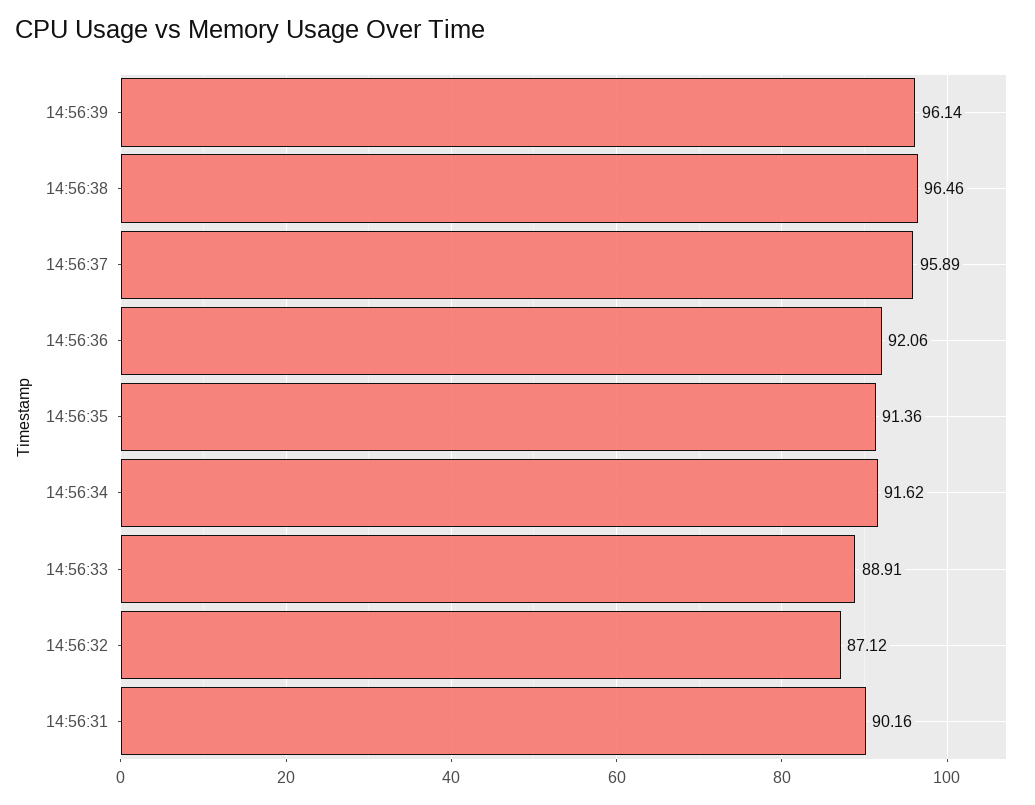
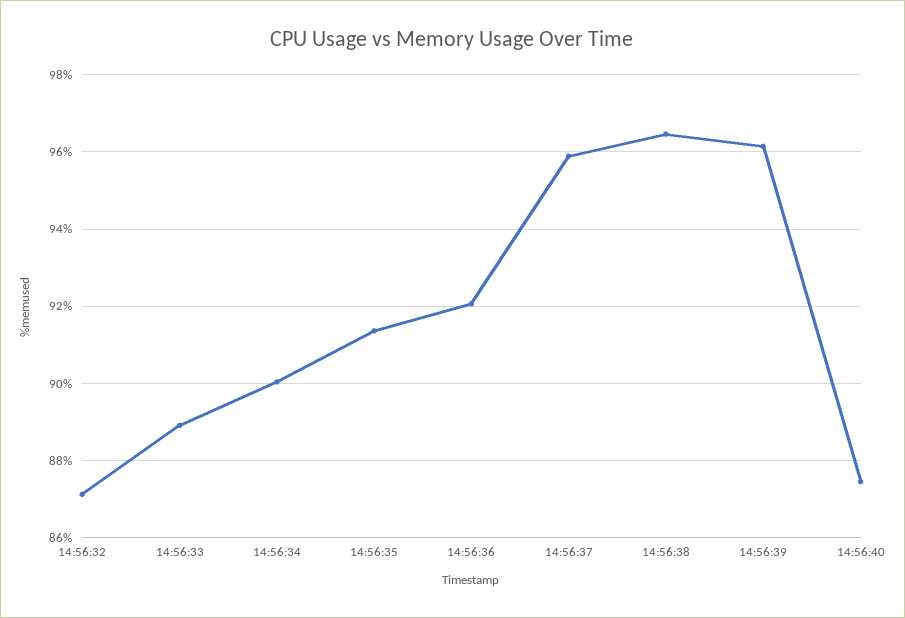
14:56:34: 91.62 -> 90
14:56:31: 90.16 -> none
14:56:40: none -> 87.4

